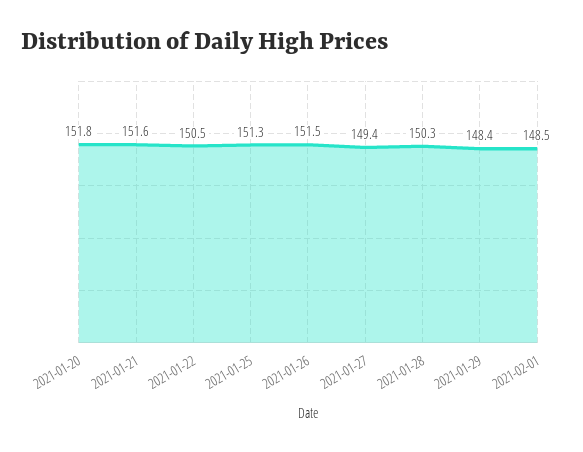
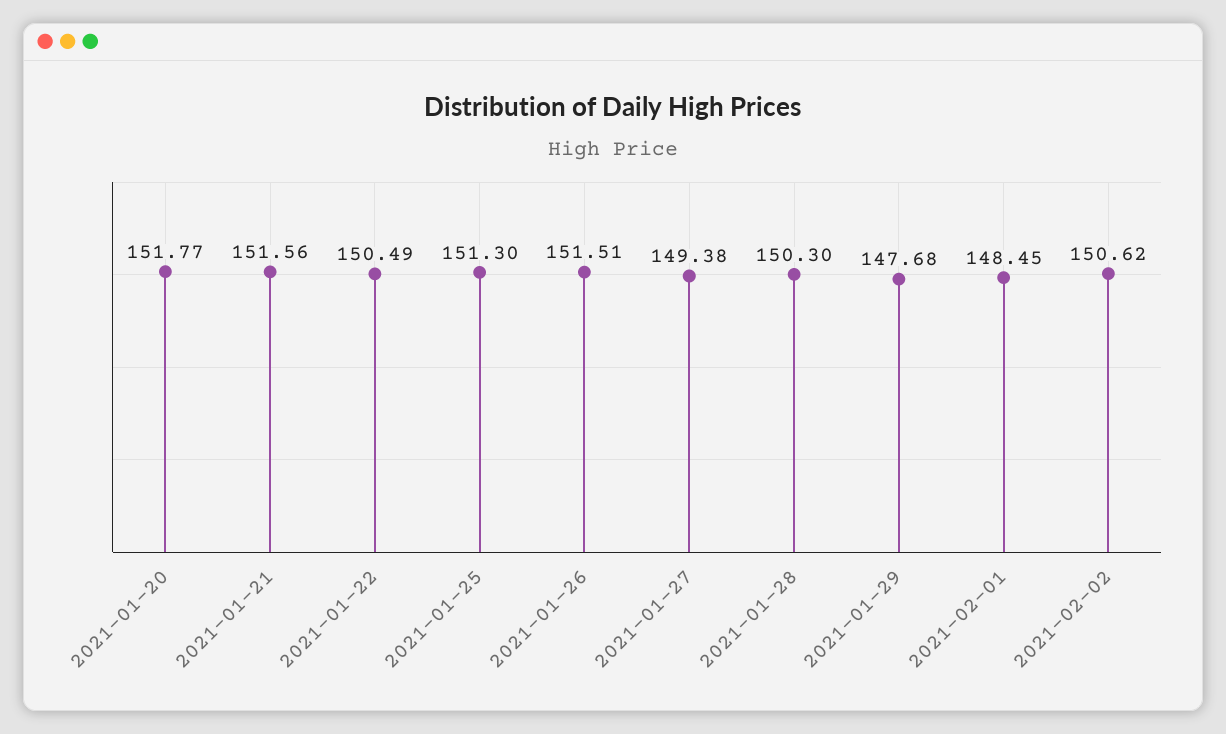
2021-01-29: 148.4 -> 147.68
2021-02-02: none -> 150.62

